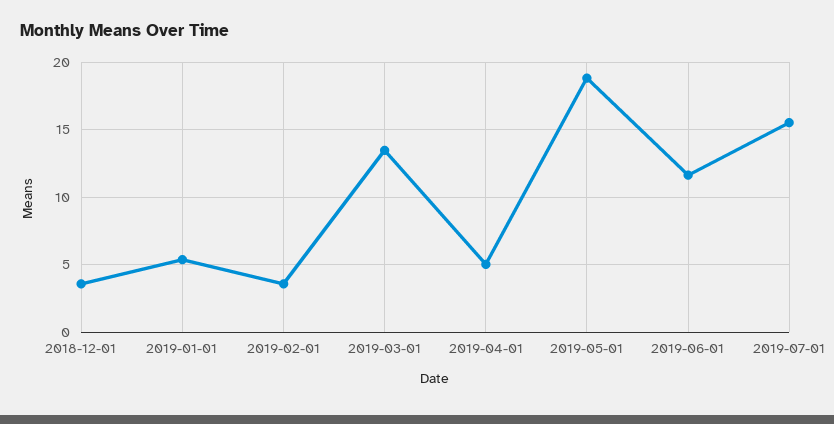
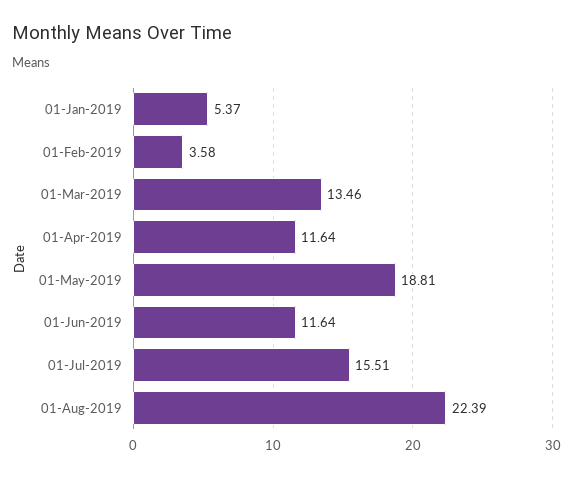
2018-12-01: 3.5 -> none
2019-04-01: 5 -> 11.64
01-Aug-2019: none -> 22.39

